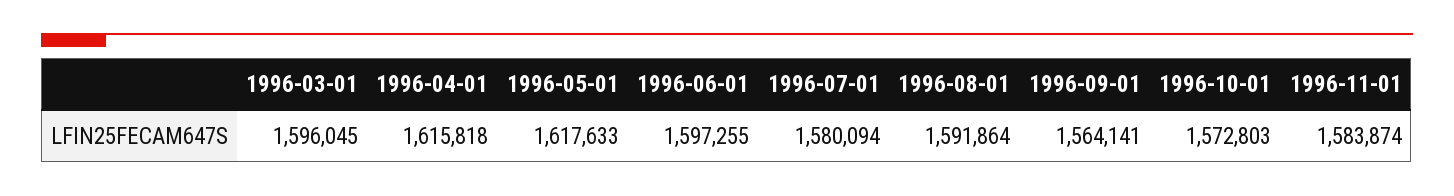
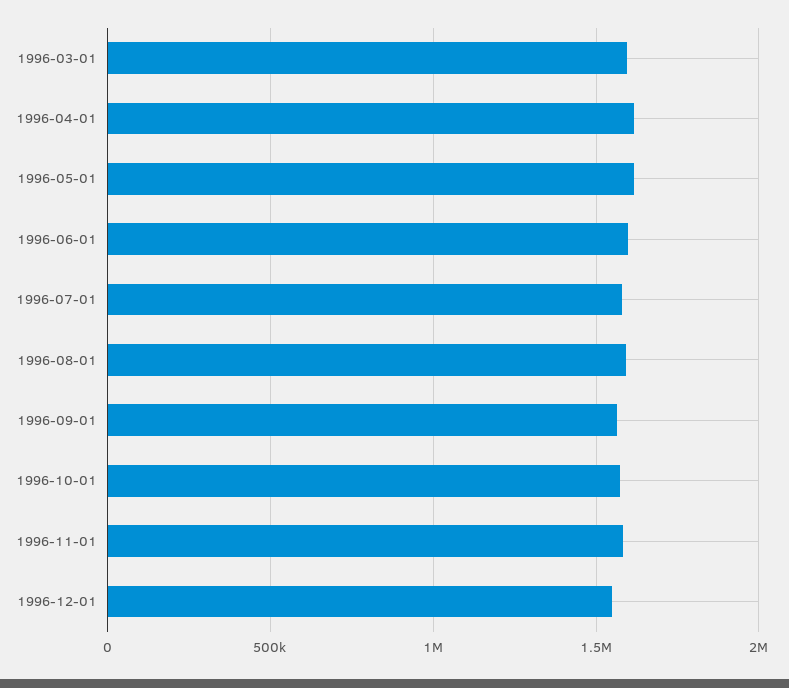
1996-12-01: none -> 1550000

